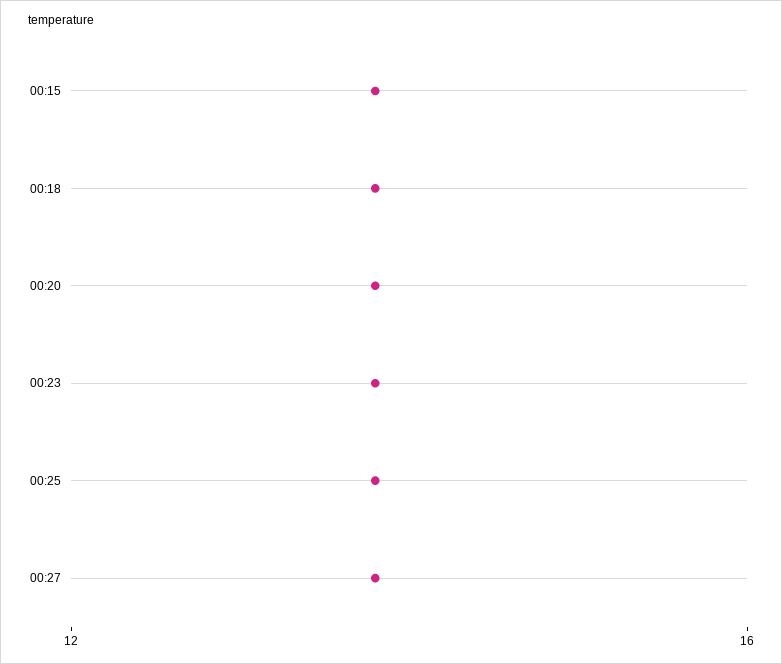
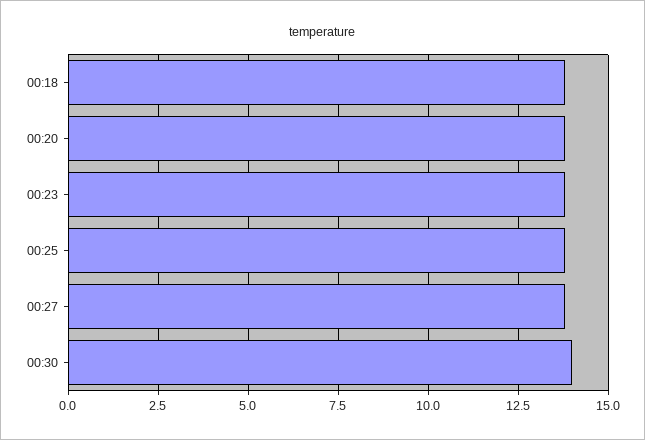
00:15: 14 -> none
00:30: none -> 14

